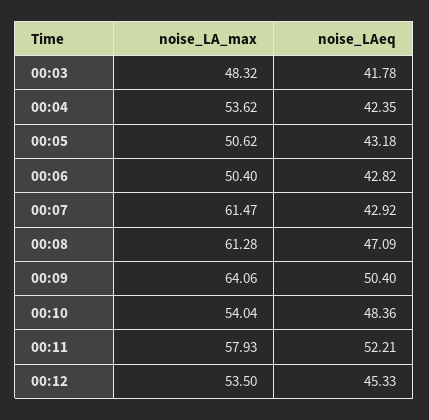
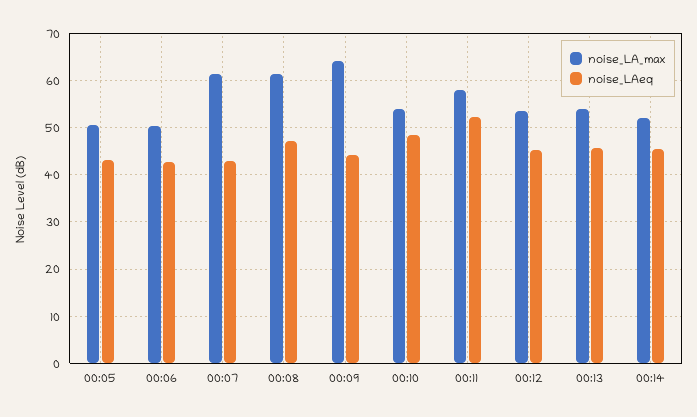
noise_LA_max, 00:03: 48.32 -> none
noise_LAeq, 00:03: 41.78 -> none
noise_LA_max, 00:04: 53.62 -> none
noise_LAeq, 00:04: 42.35 -> none
noise_LAeq, 00:09: 50.4 -> 44
noise_LA_max, 00:13: none -> 54
noise_LAeq, 00:13: none -> 46
noise_LA_max, 00:14: none -> 52
noise_LAeq, 00:14: none -> 46

